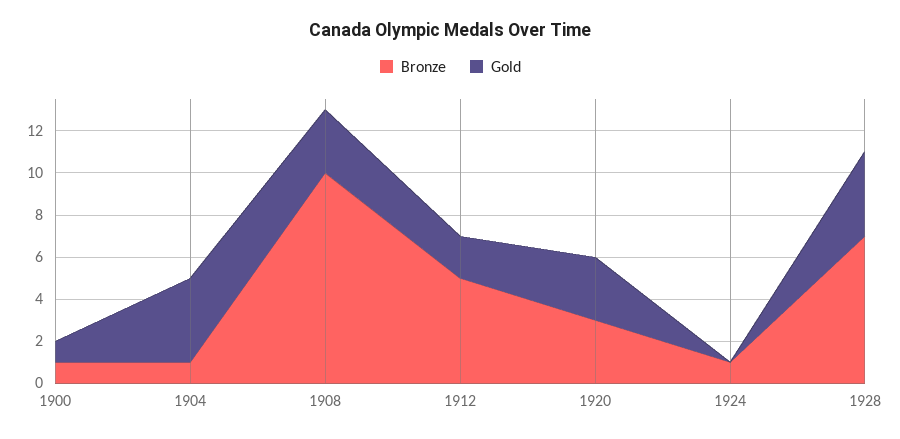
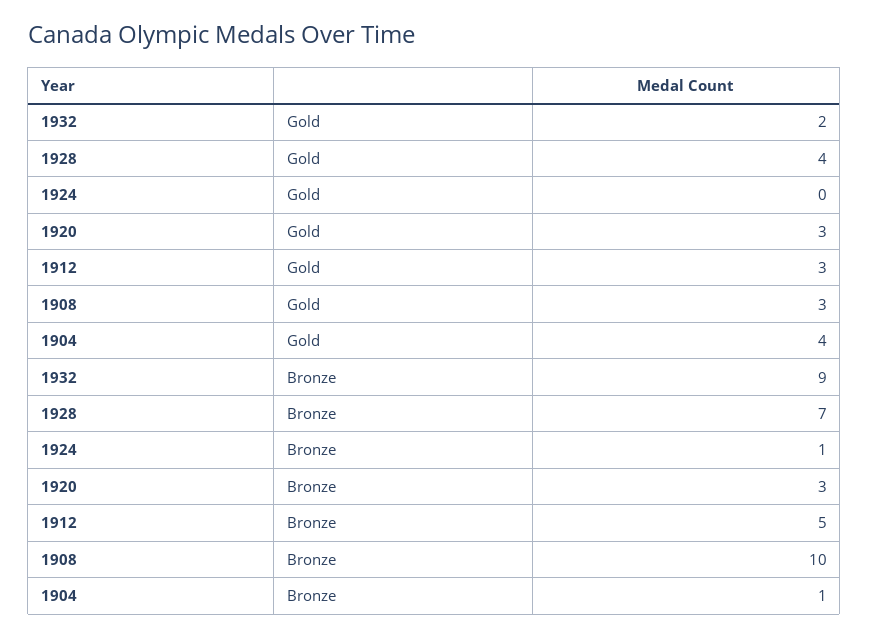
Bronze, 1900: 1 -> none
Gold, 1900: 1 -> none
Gold, 1912: 2 -> 3
Gold, 1932: none -> 2
Bronze, 1932: none -> 9

